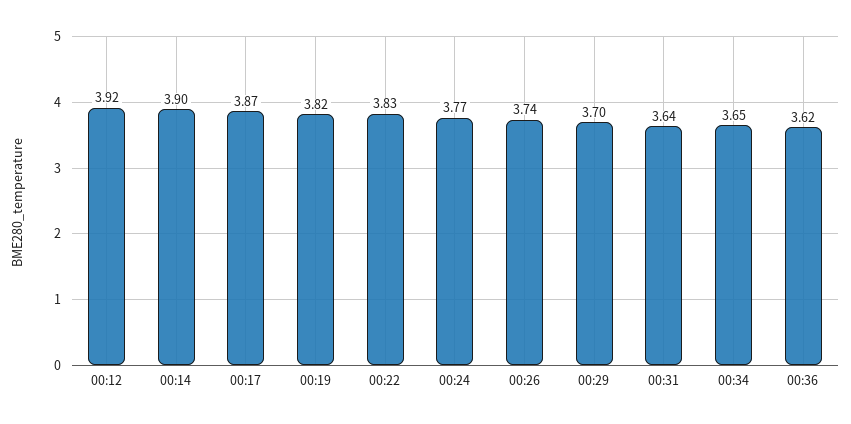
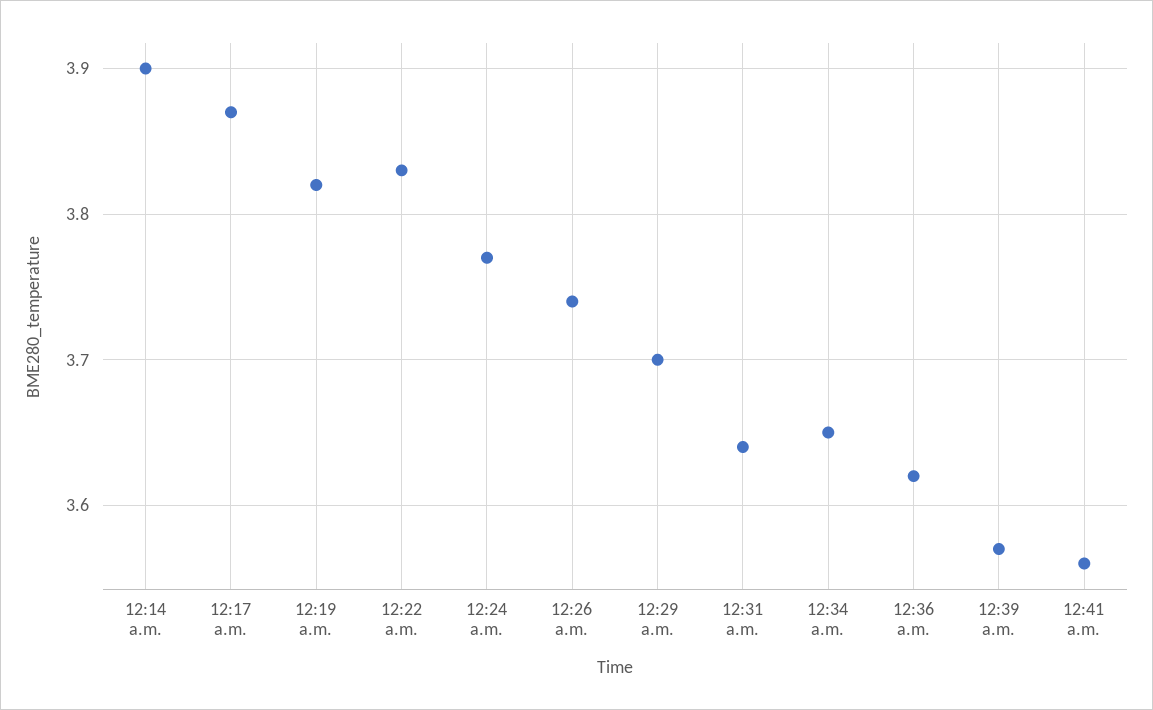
00:12: 3.92 -> none
12:39 a.m.: none -> 3.57
12:41 a.m.: none -> 3.56

